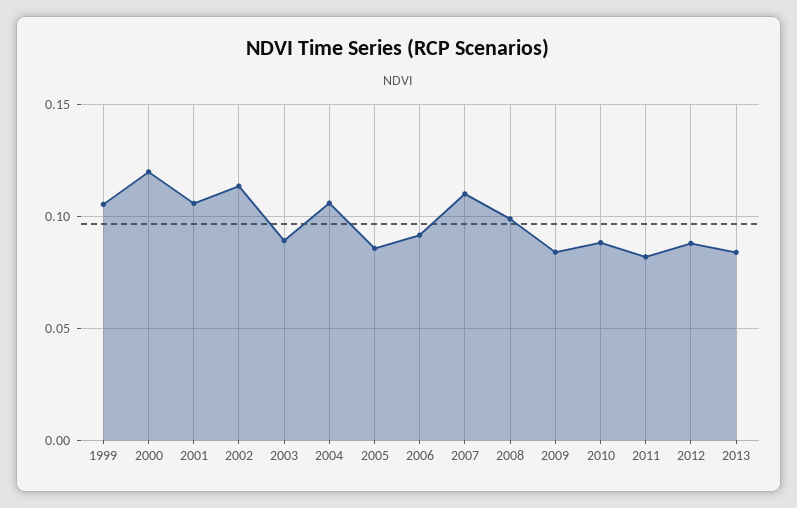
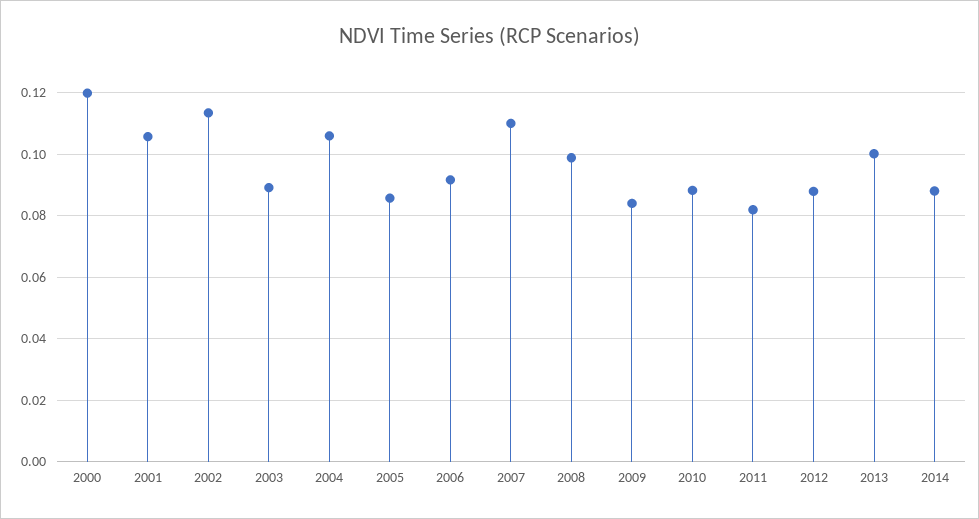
1999: 0.105 -> none
2013: 0.085 -> 0.1
2014: none -> 0.088

